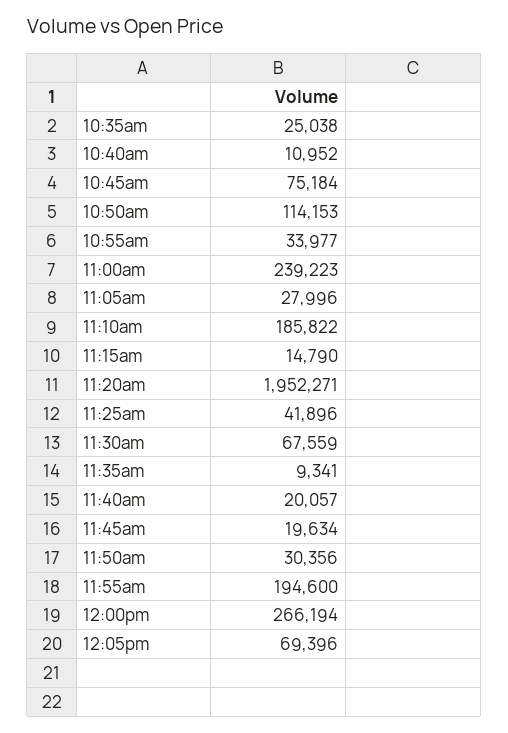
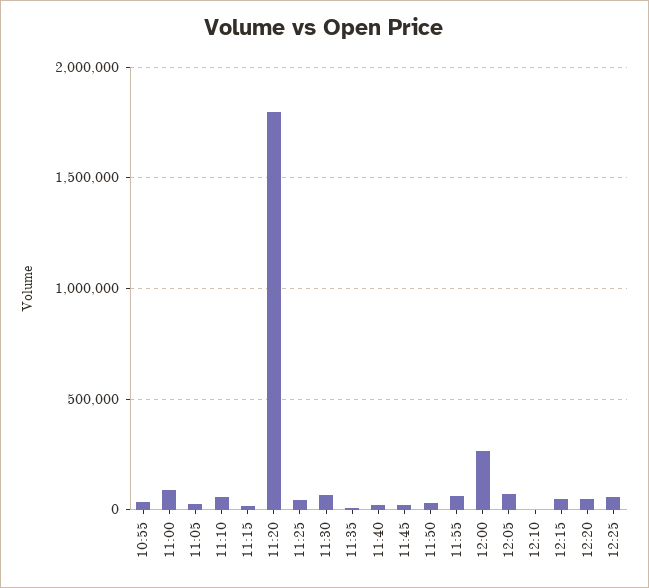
10:35am: 25038 -> none
10:40am: 10952 -> none
10:45am: 75184 -> none
10:50am: 114153 -> none
11:00am: 239223 -> 100000
11:10am: 185822 -> 50000
11:20am: 1952271 -> 1800000
11:55am: 194600 -> 50000
12:10: none -> 0
12:15: none -> 50000
12:20: none -> 50000
12:25: none -> 50000

